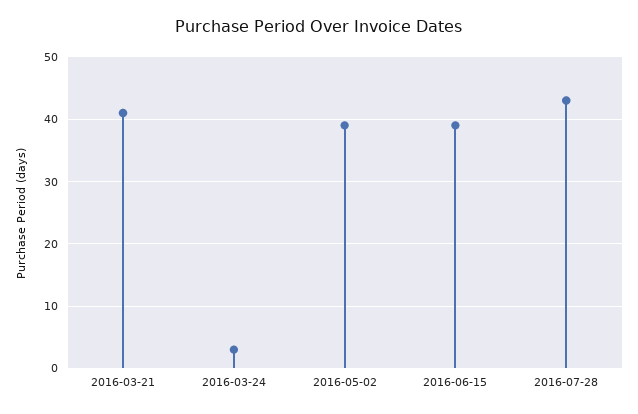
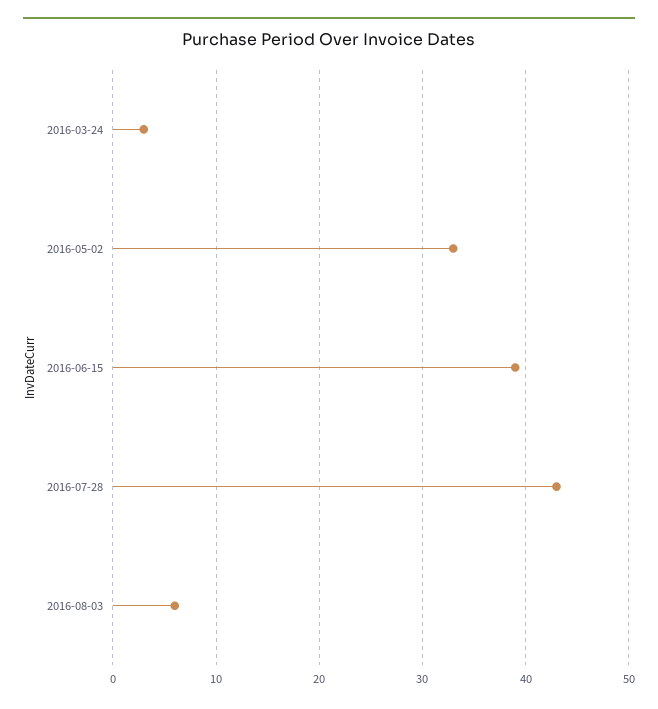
2016-03-21: 41 -> none
2016-05-02: 39 -> 33
2016-08-03: none -> 6

